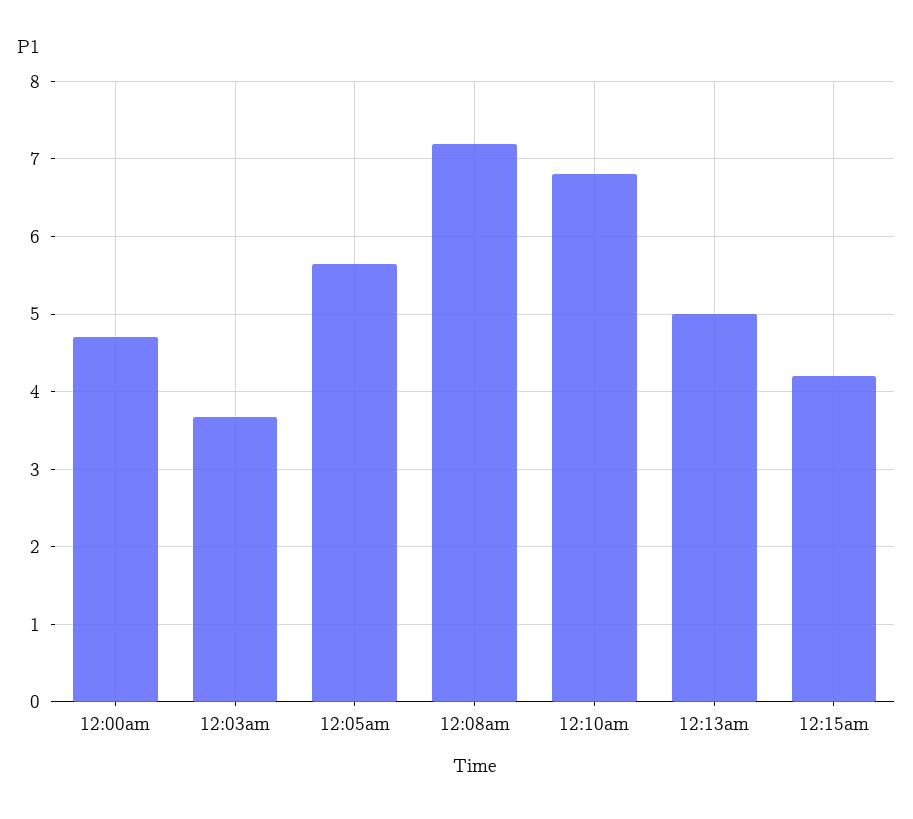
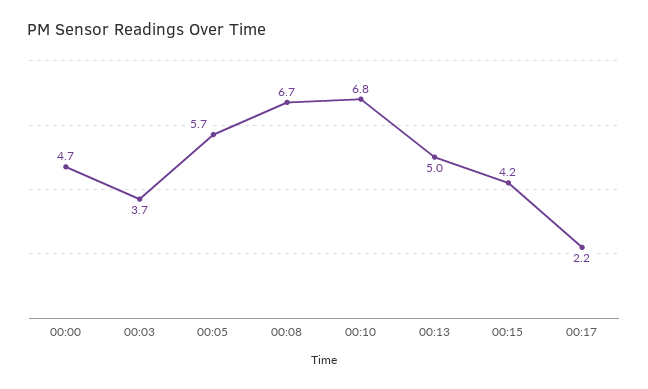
12:08am: 7.2 -> 6.7
00:17: none -> 2.2

